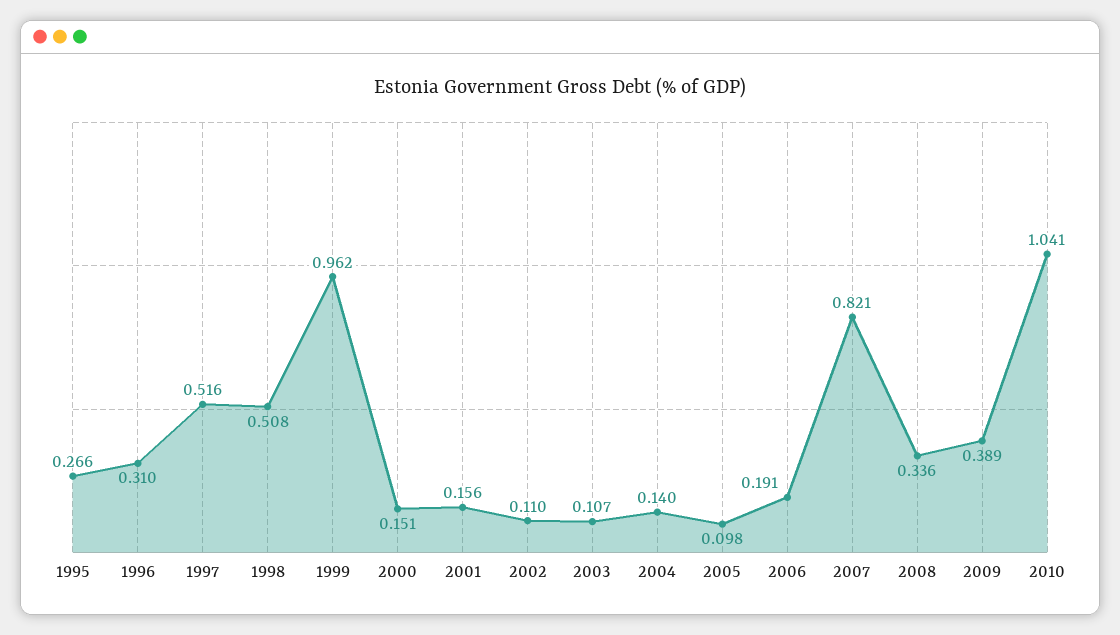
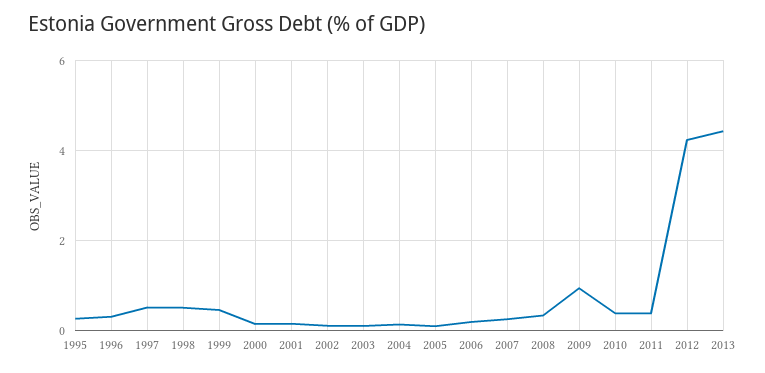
1999: 0.962 -> 0.4
2007: 0.821 -> 0.2
2009: 0.389 -> 1
2010: 1.041 -> 0.4
2011: none -> 0.4
2012: none -> 4.2
2013: none -> 4.4

